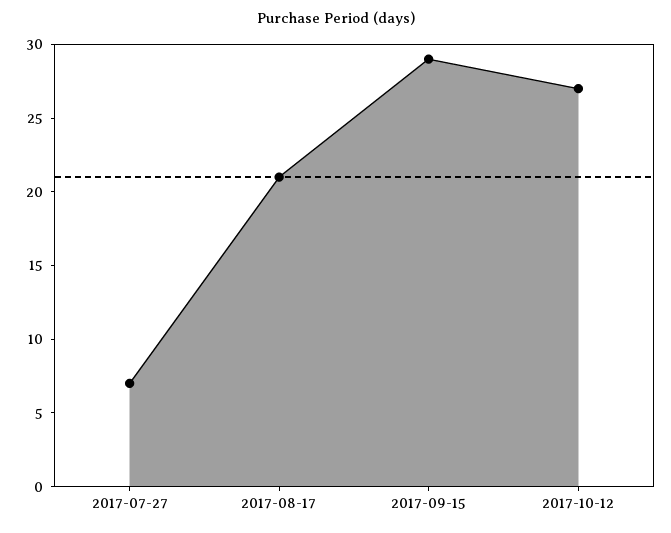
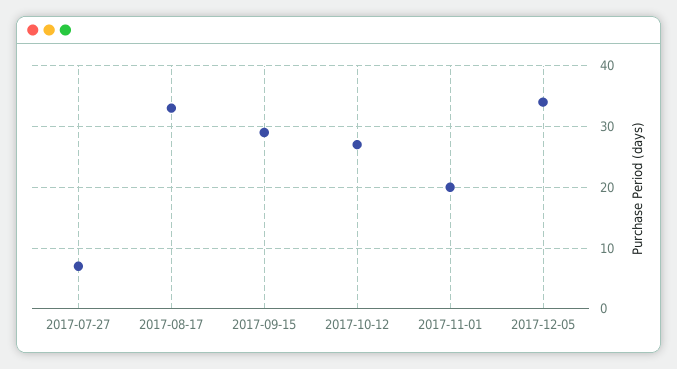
2017-08-17: 21 -> 33
2017-11-01: none -> 20
2017-12-05: none -> 34

